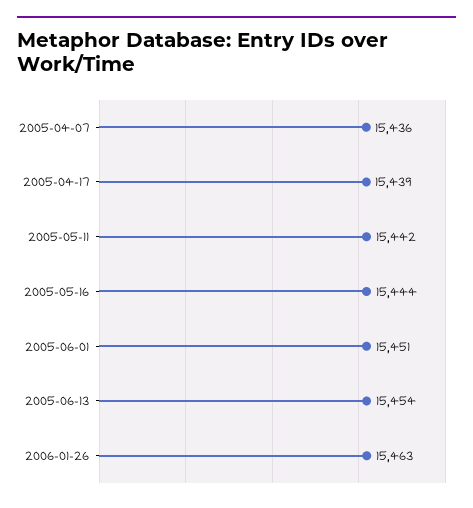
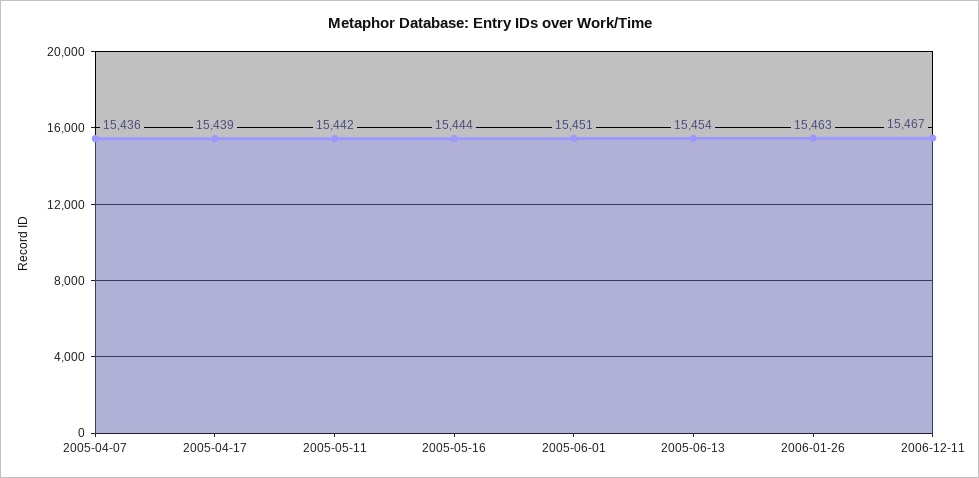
2006-12-11: none -> 15467

